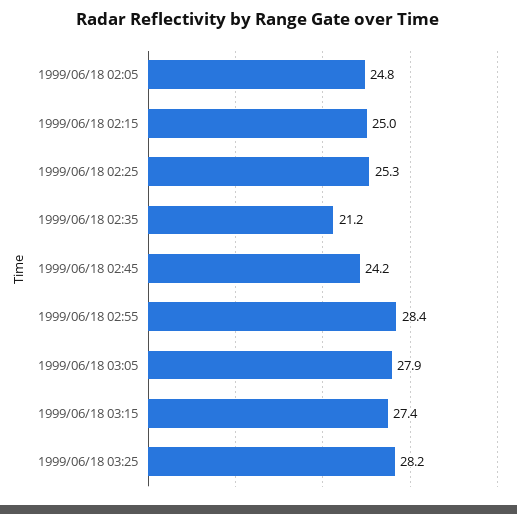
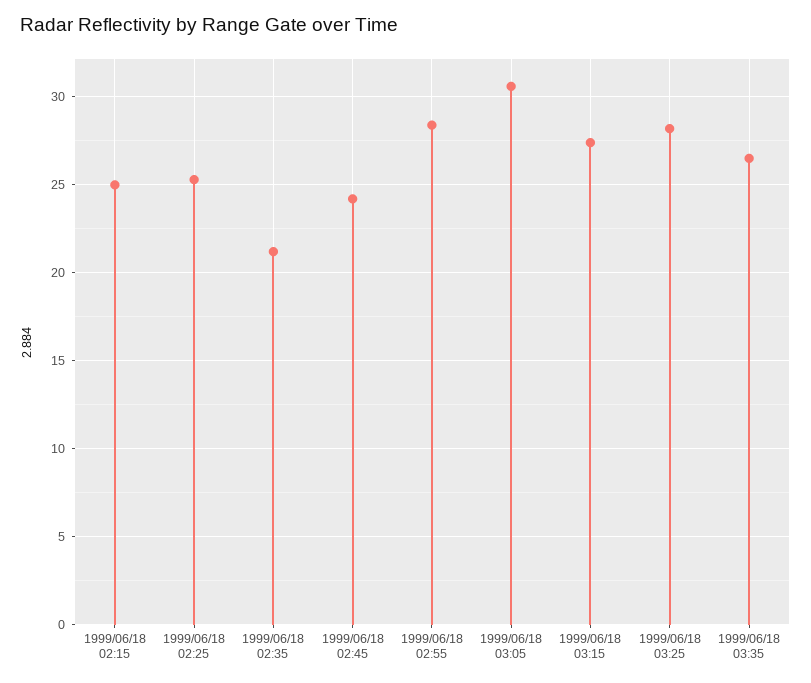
1999/06/18 02:05: 24.8 -> none
1999/06/18 03:05: 27.9 -> 30.5
1999/06/18 03:35: none -> 26.5

